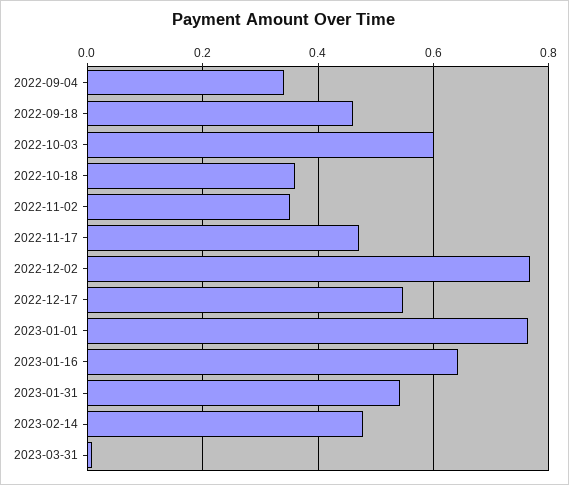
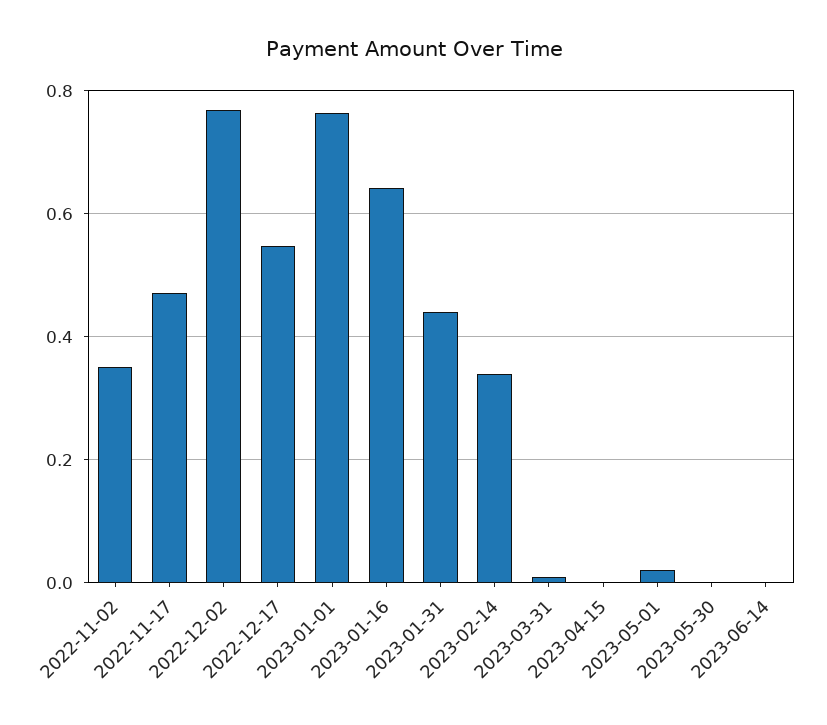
2022-09-04: 0.34 -> none
2022-09-18: 0.46 -> none
2022-10-03: 0.6 -> none
2022-10-18: 0.36 -> none
2023-01-31: 0.54 -> 0.44
2023-02-14: 0.48 -> 0.34
2023-04-15: none -> 0
2023-05-01: none -> 0.02
2023-05-30: none -> 0
2023-06-14: none -> 0

